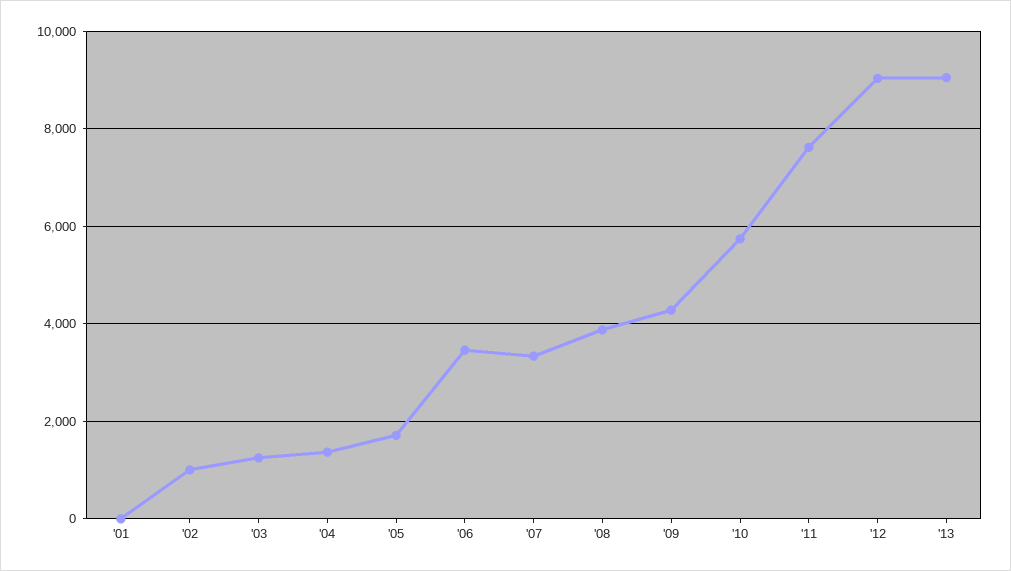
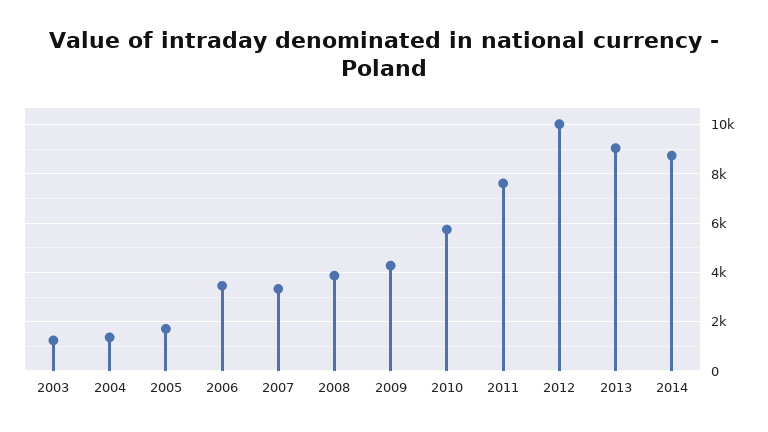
'01: 0 -> none
'02: 1000 -> none
'12: 9000 -> 10000
2014: none -> 8750

